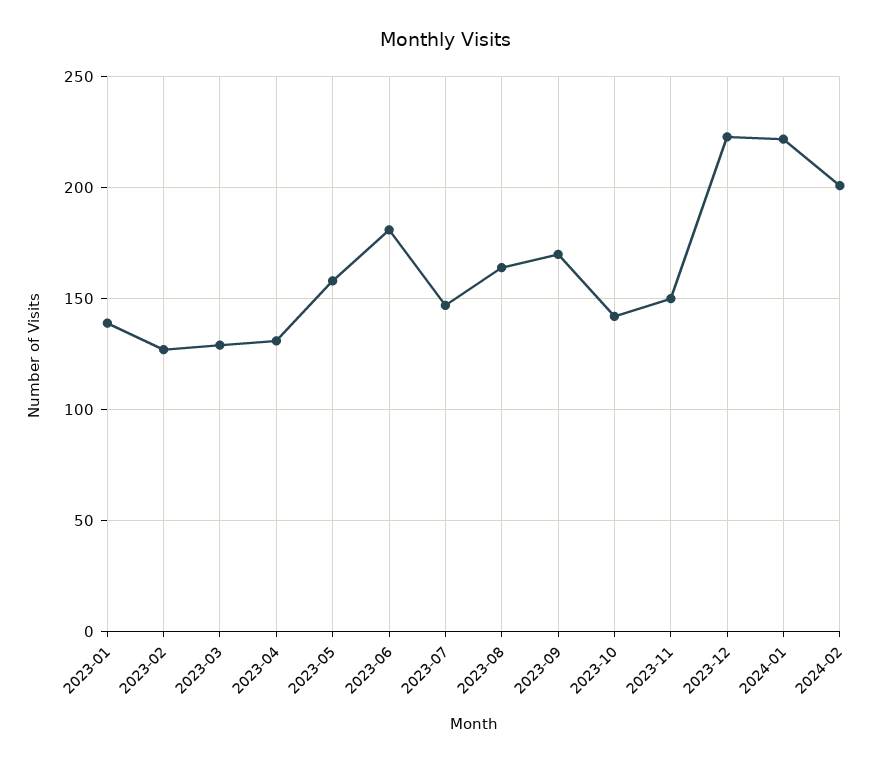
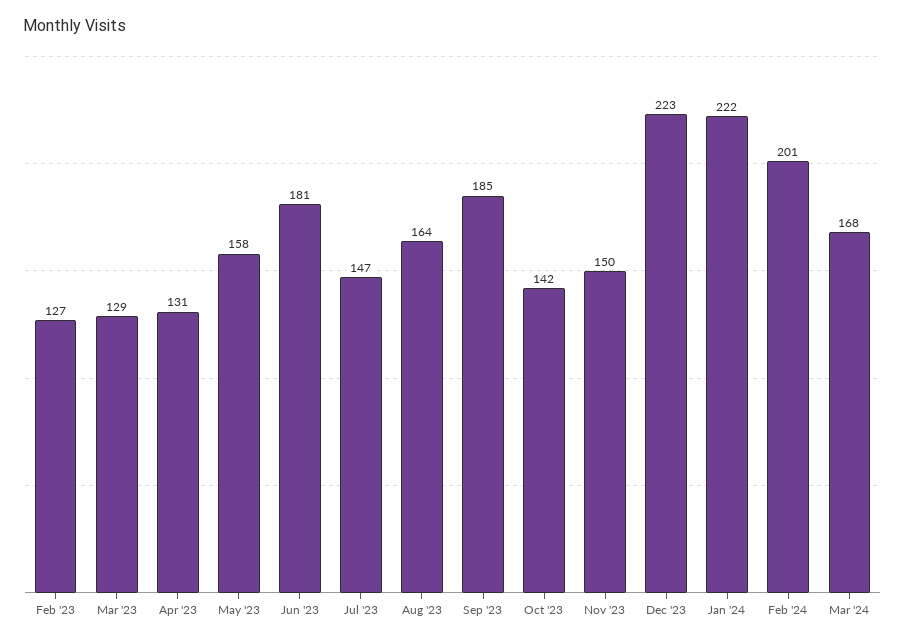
2023-01: 140 -> none
2023-09: 170 -> 185
Mar '24: none -> 168

